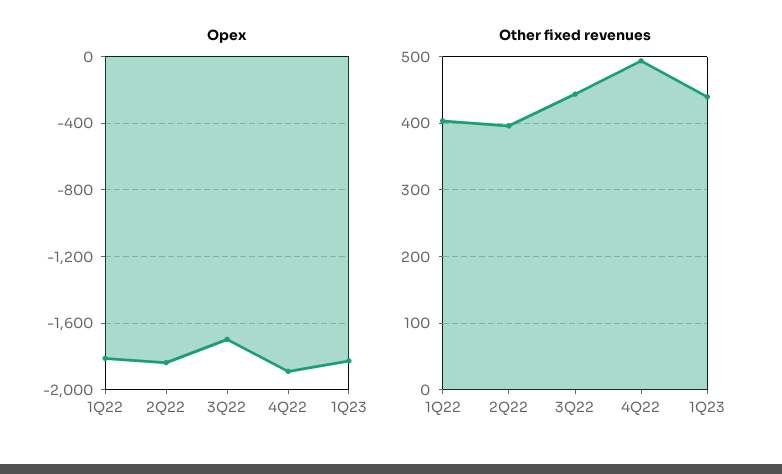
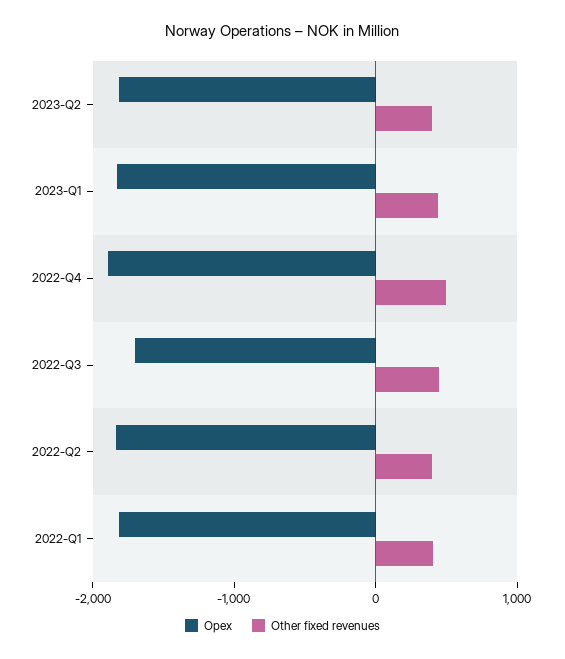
Opex, 2023-Q2: none -> -1800
Other fixed revenues, 2023-Q2: none -> 400

